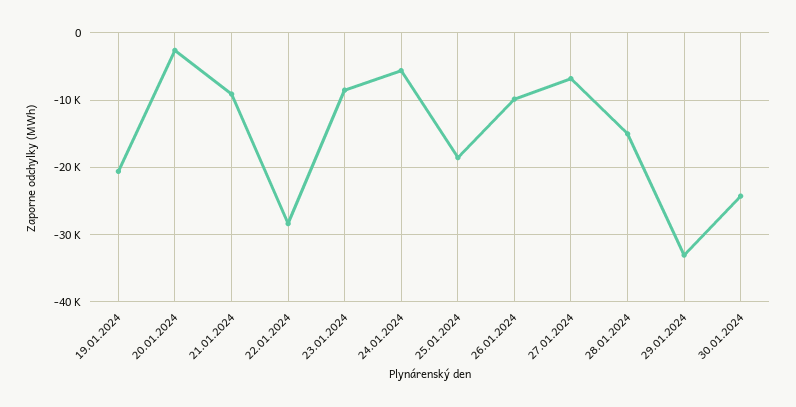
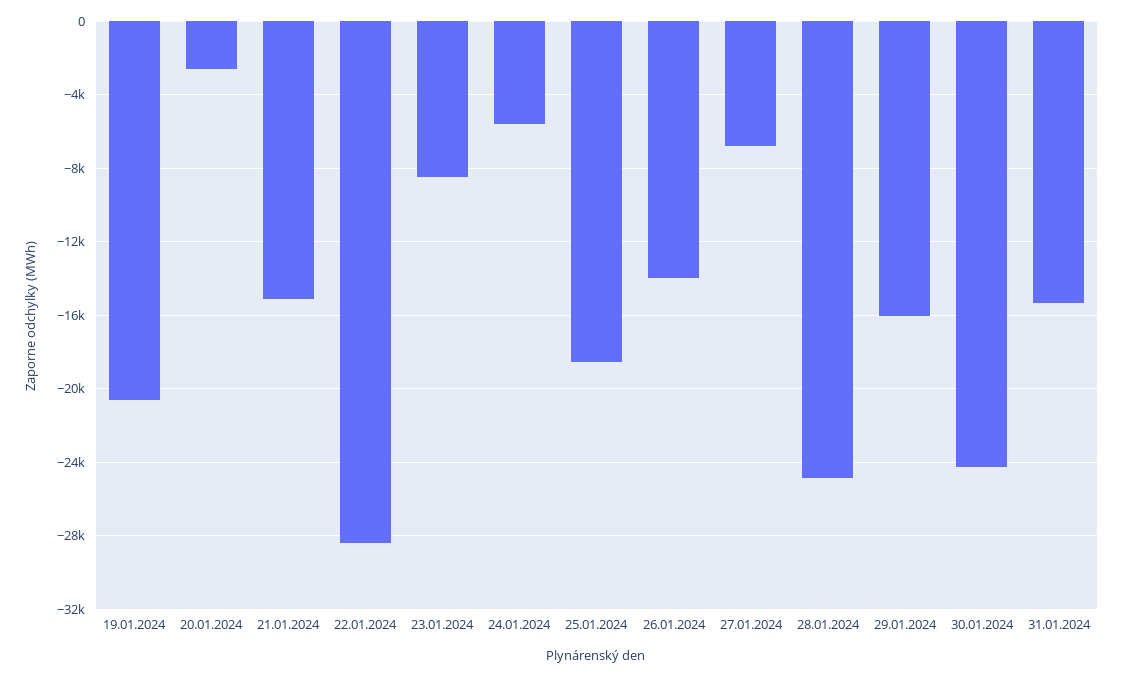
21.01.2024: -9000 -> -15000
26.01.2024: -10000 -> -14000
28.01.2024: -15000 -> -25000
29.01.2024: -33000 -> -16000
31.01.2024: none -> -15500

